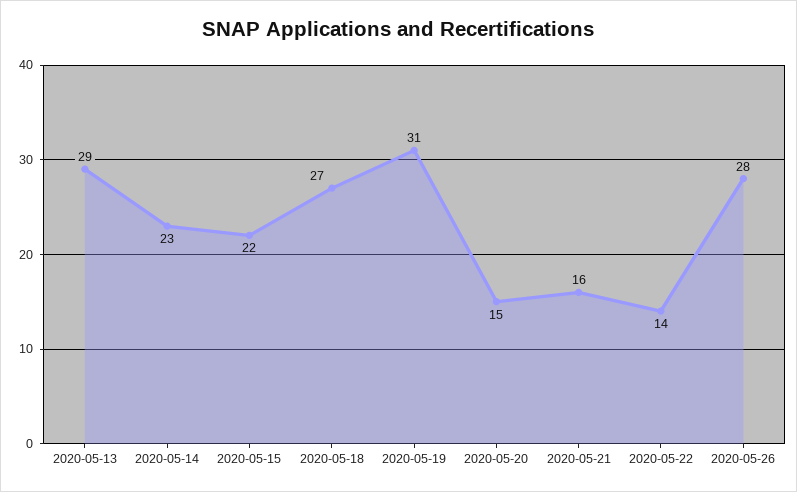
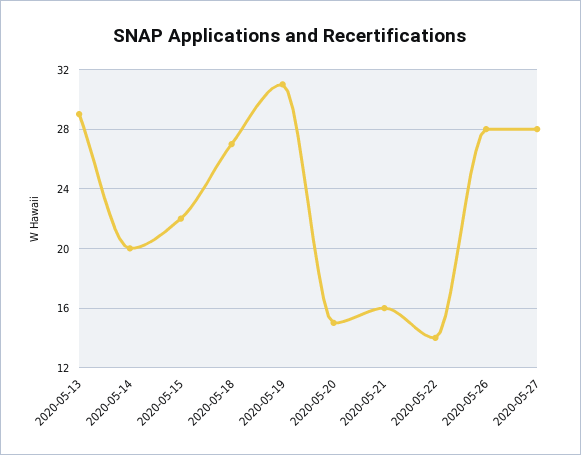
2020-05-14: 23 -> 20
2020-05-27: none -> 28

